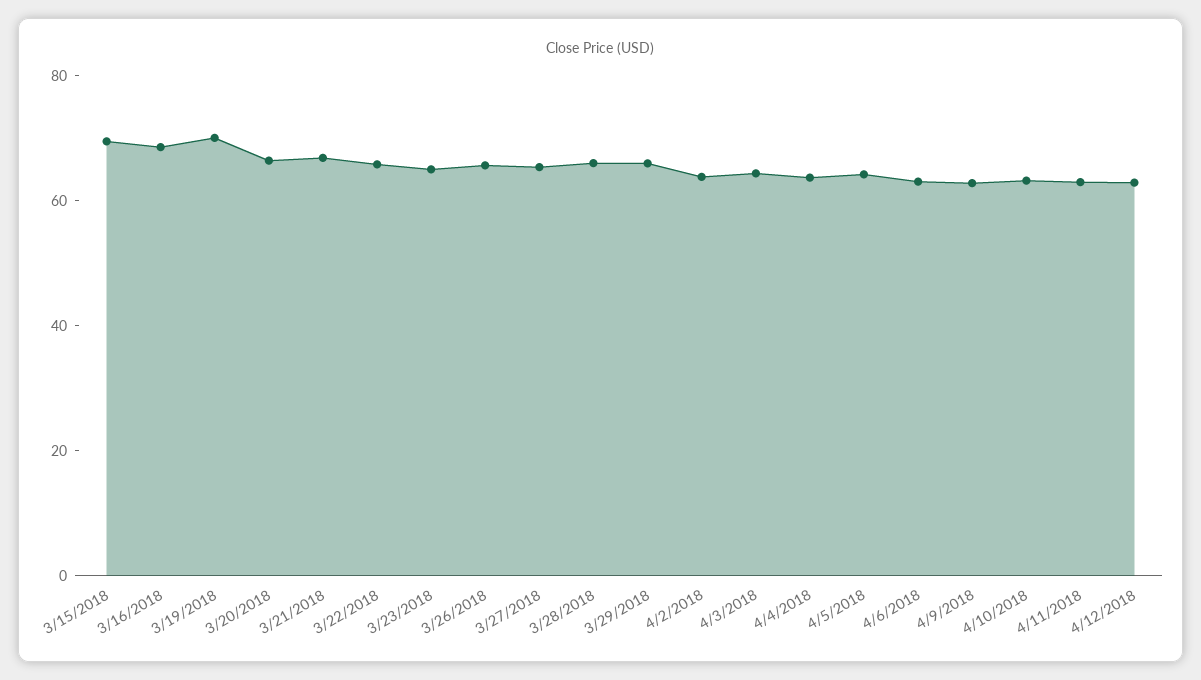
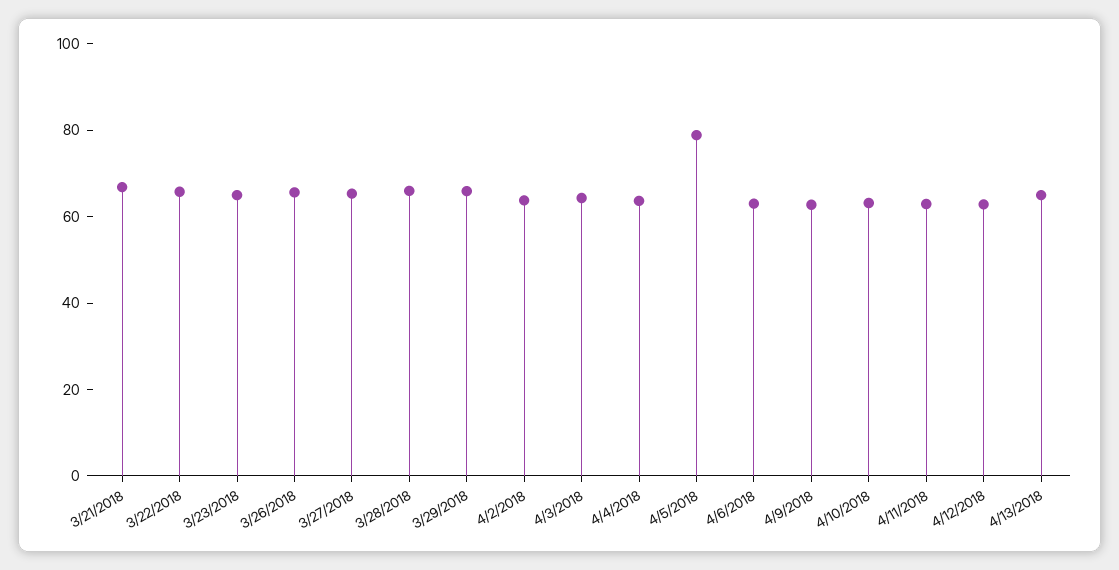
3/15/2018: 70 -> none
3/16/2018: 70 -> none
3/19/2018: 70 -> none
3/20/2018: 65 -> none
4/5/2018: 65 -> 80
4/13/2018: none -> 65

